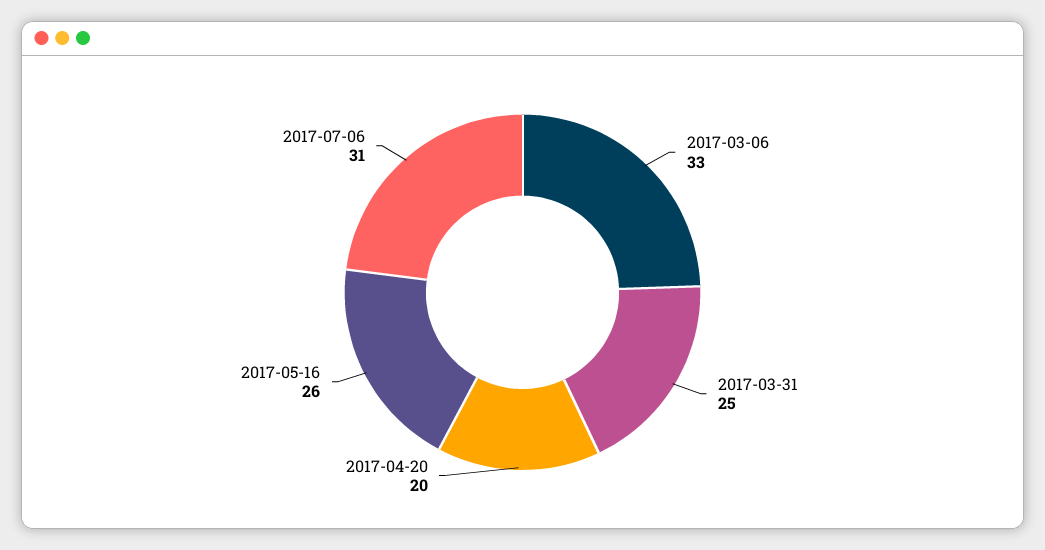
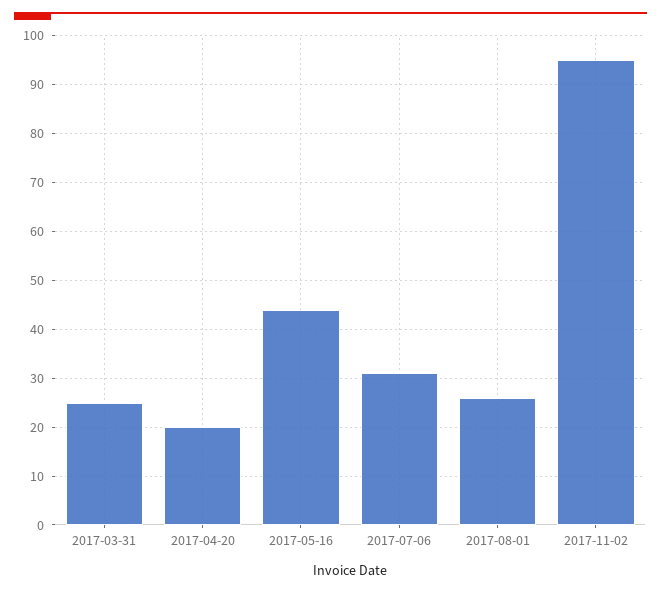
2017-03-06: 33 -> none
2017-05-16: 26 -> 45
2017-08-01: none -> 25
2017-11-02: none -> 95

